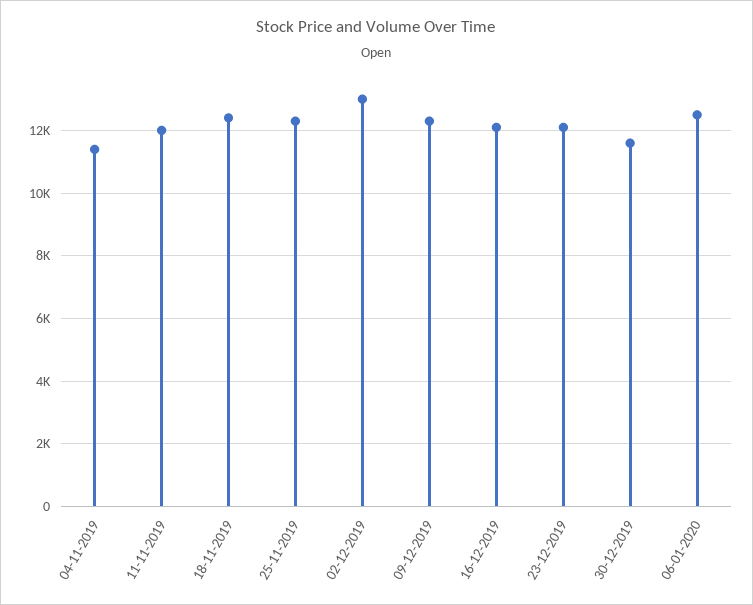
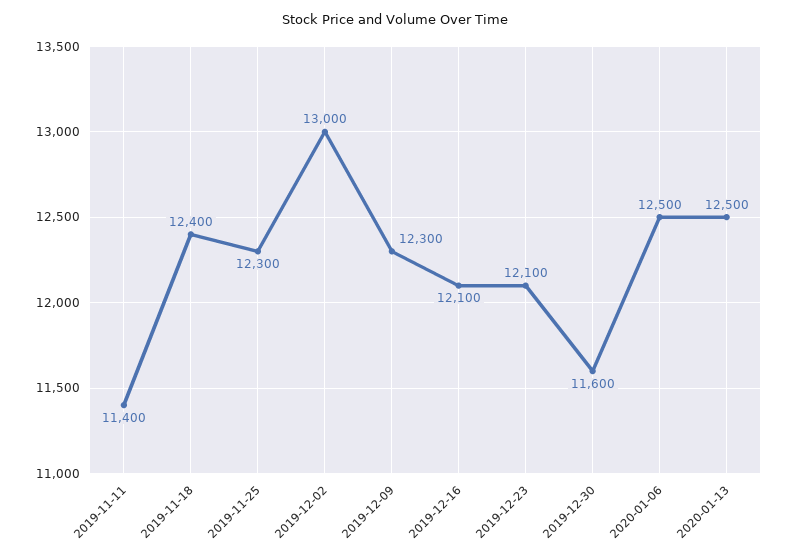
04-11-2019: 11400 -> none
11-11-2019: 12000 -> 11400
2020-01-13: none -> 12500

